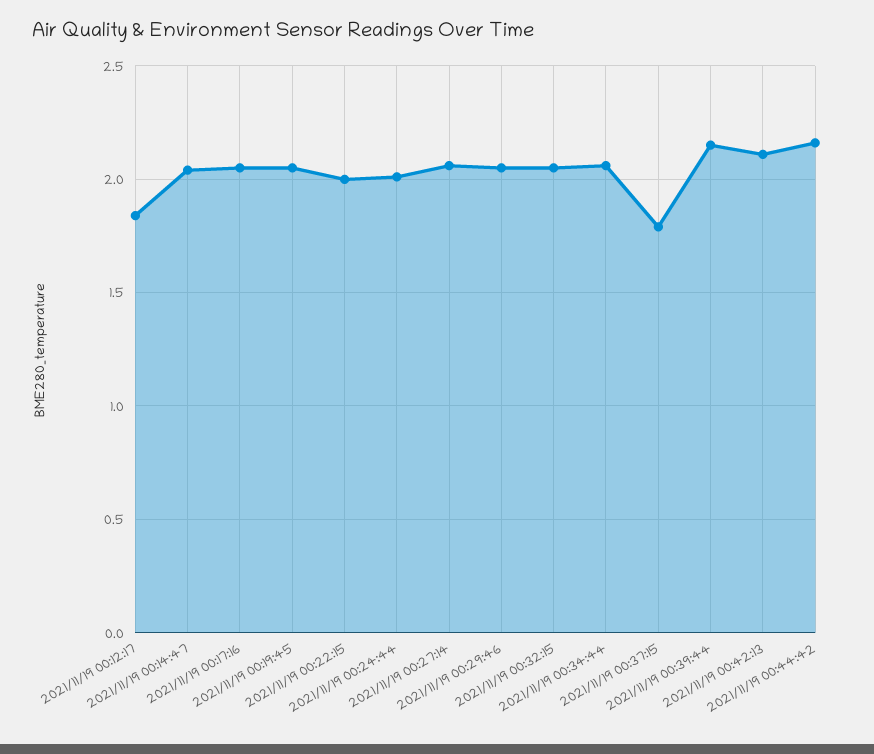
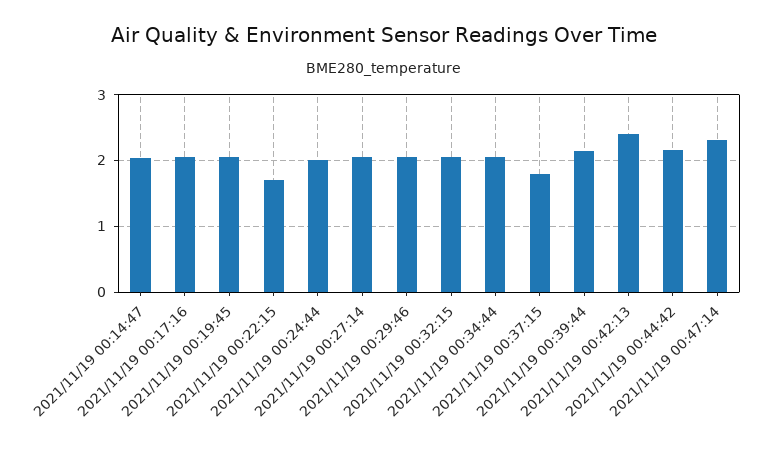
2021/11/19 00:12:17: 1.85 -> none
2021/11/19 00:22:15: 2 -> 1.7
2021/11/19 00:42:13: 2.1 -> 2.4
2021/11/19 00:47:14: none -> 2.3

